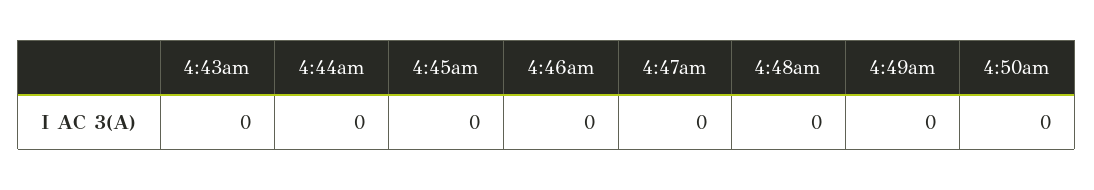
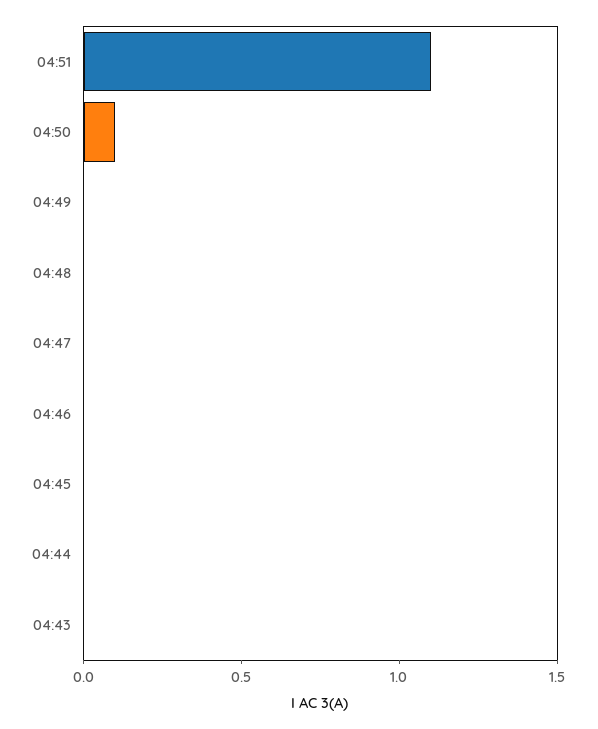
4:50am: 0 -> 0.1
04:51: none -> 1.1

